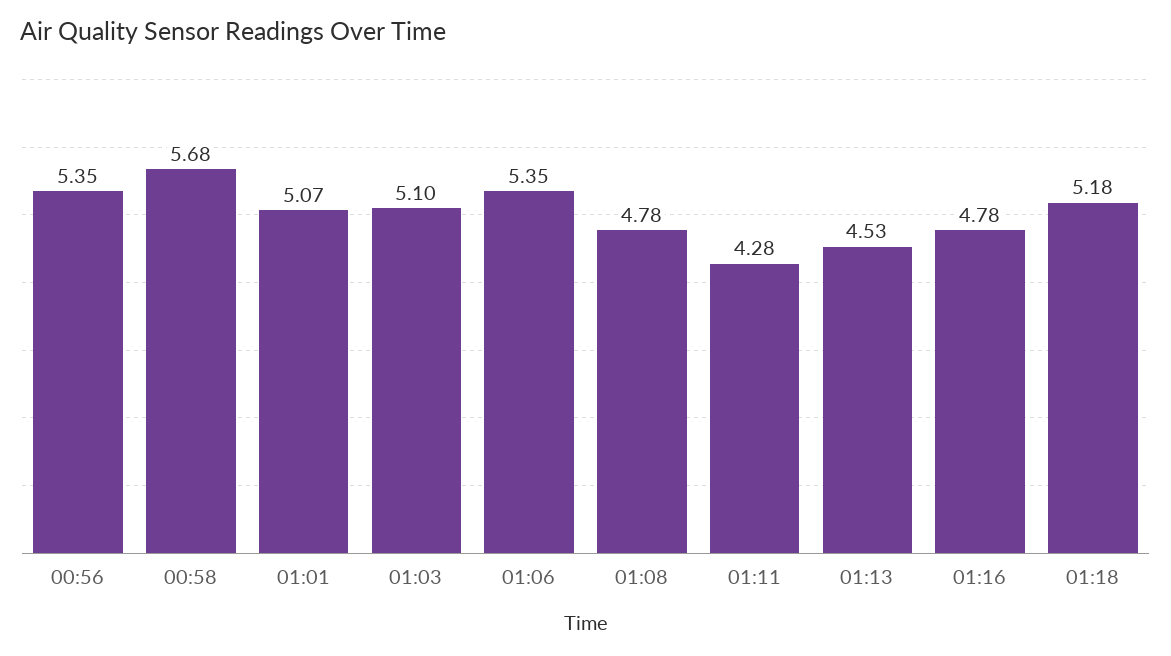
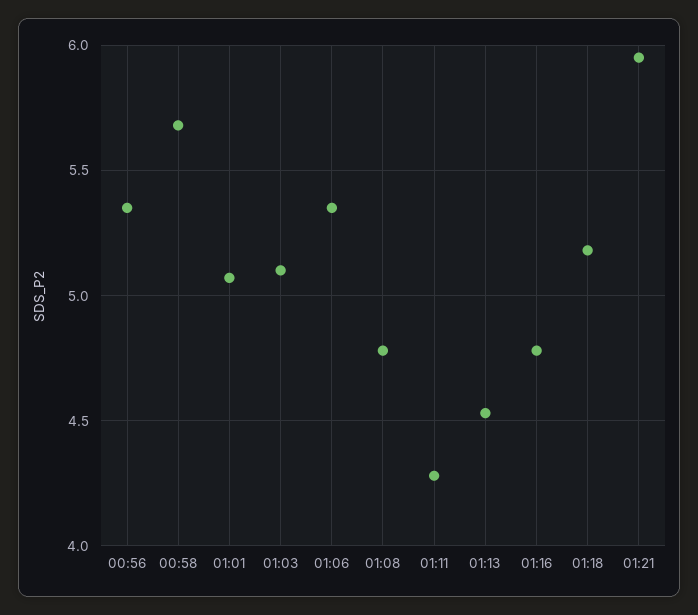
01:21: none -> 5.95

